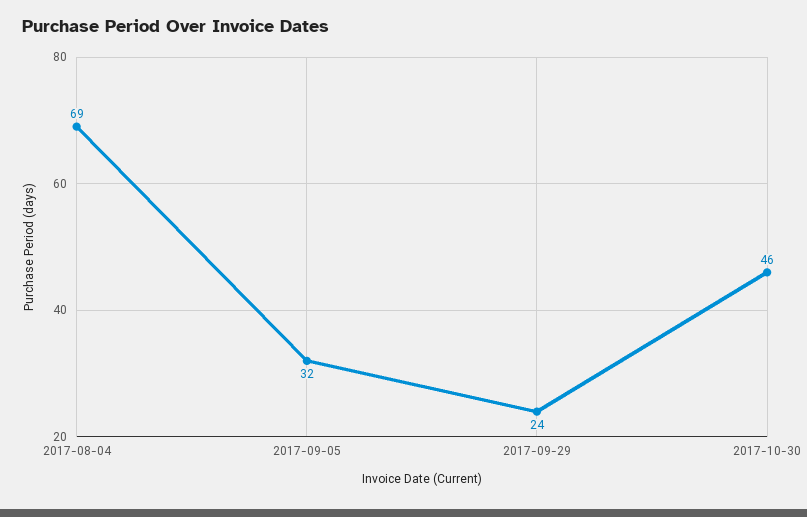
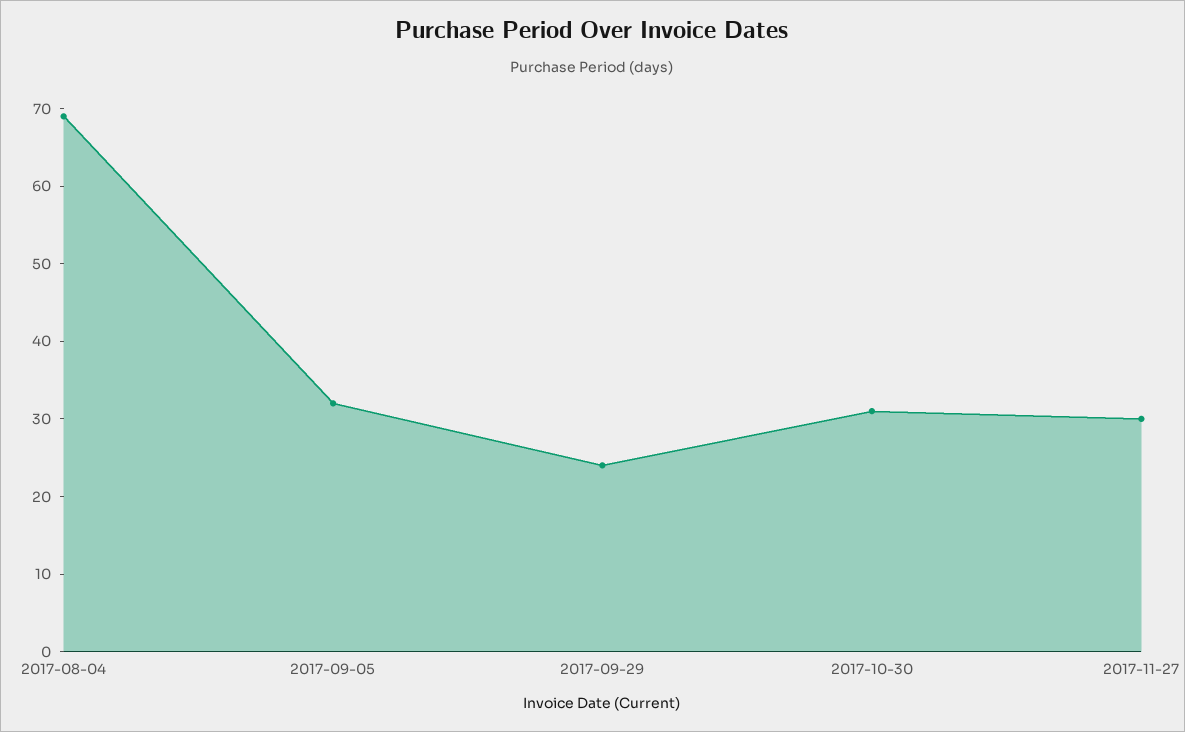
2017-10-30: 46 -> 30
2017-11-27: none -> 30

